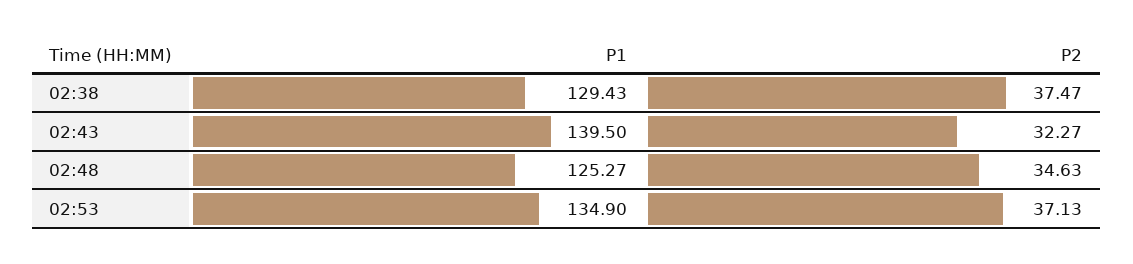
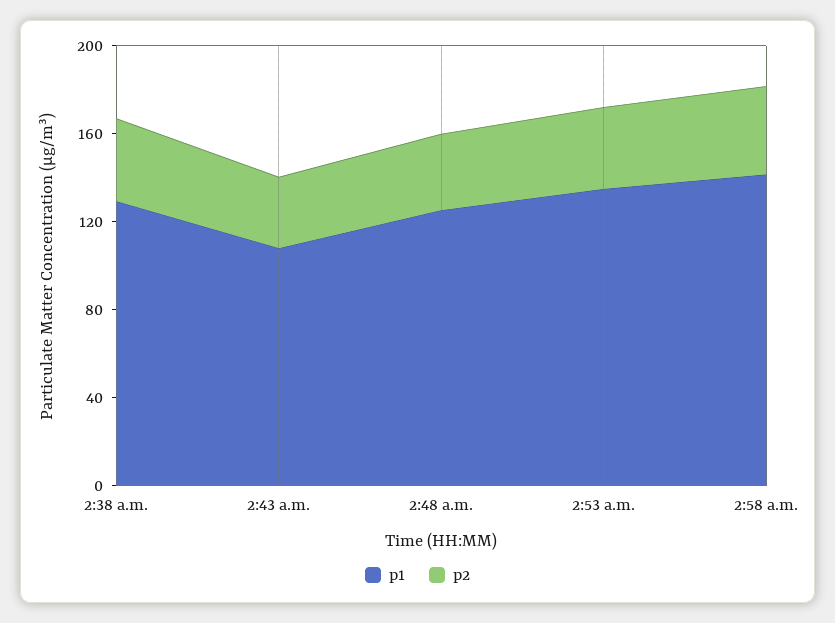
P1, 02:43: 139.5 -> 110
P1, 2:58 a.m.: none -> 140
P2, 2:58 a.m.: none -> 40

